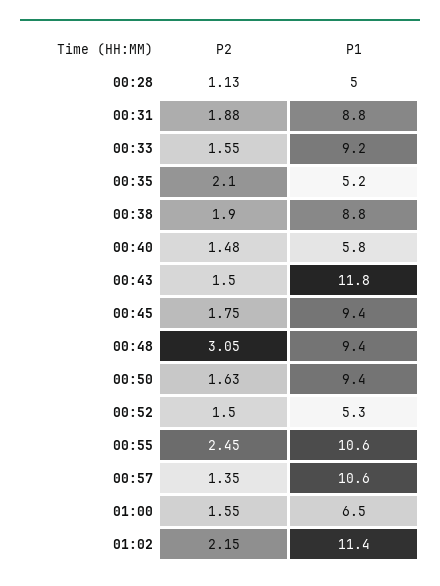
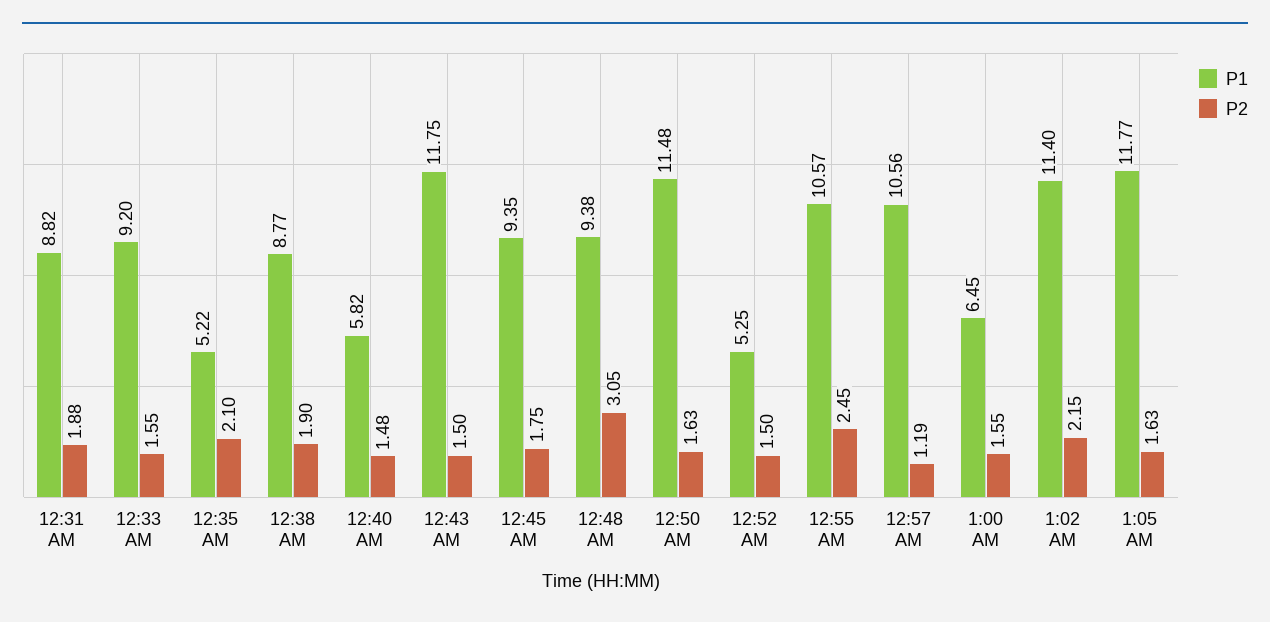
P2, 00:28: 1.13 -> none
P1, 00:28: 5 -> none
P1, 00:50: 9.4 -> 11.48
P2, 00:57: 1.35 -> 1.19
P1, 1:05 AM: none -> 11.77
P2, 1:05 AM: none -> 1.63

